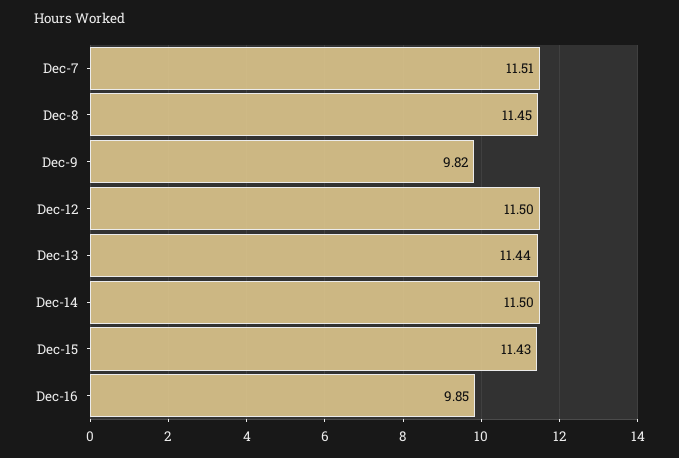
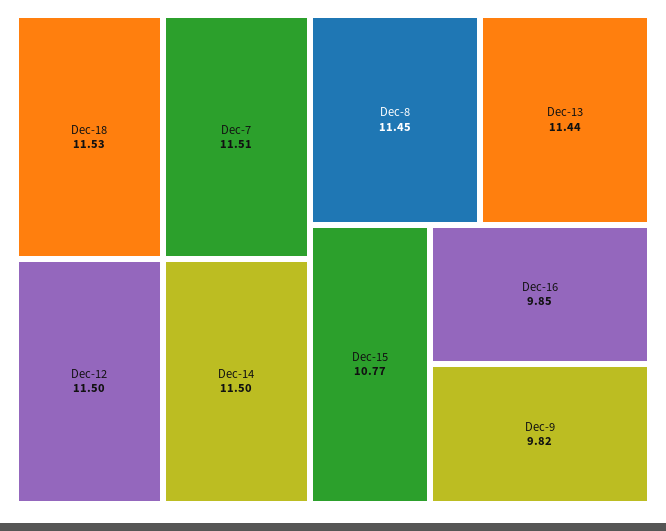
Dec-15: 11.43 -> 10.77
Dec-18: none -> 11.53

